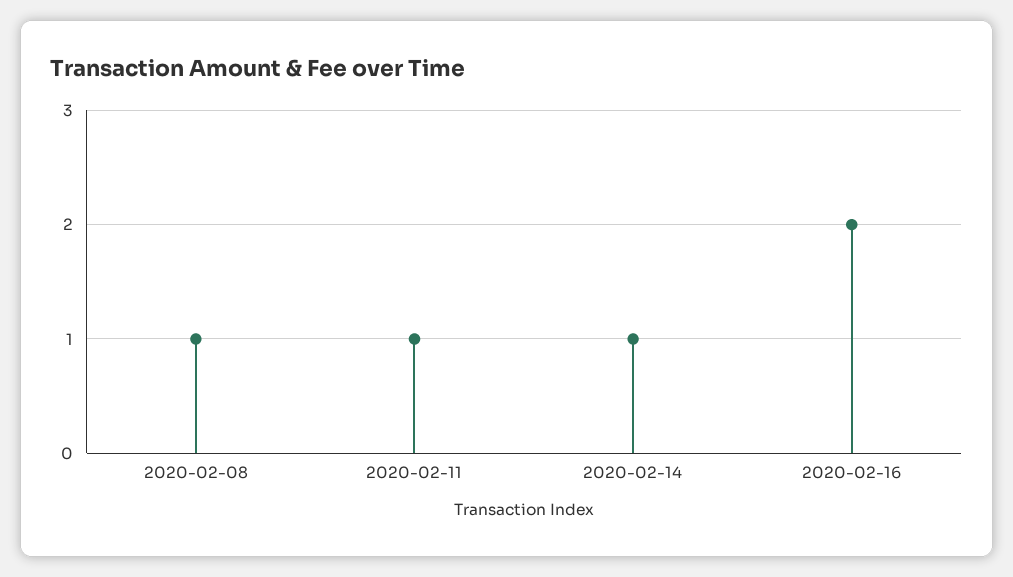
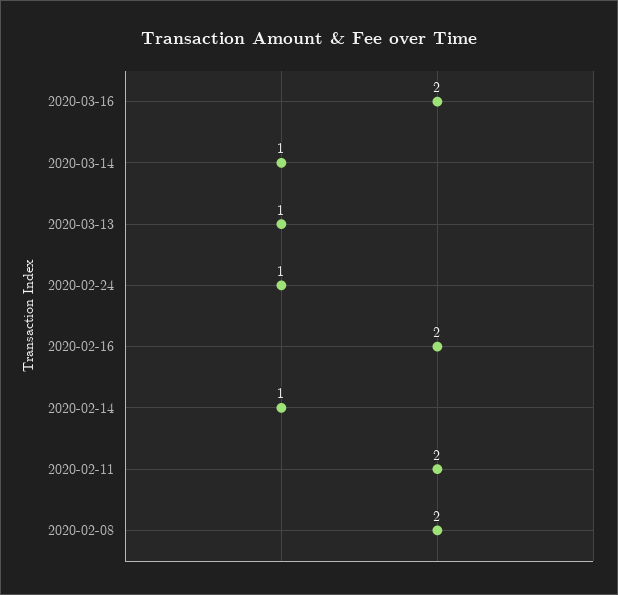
2020-02-08: 1 -> 2
2020-02-11: 1 -> 2
2020-03-16: none -> 2
2020-03-14: none -> 1
2020-03-13: none -> 1
2020-02-24: none -> 1

